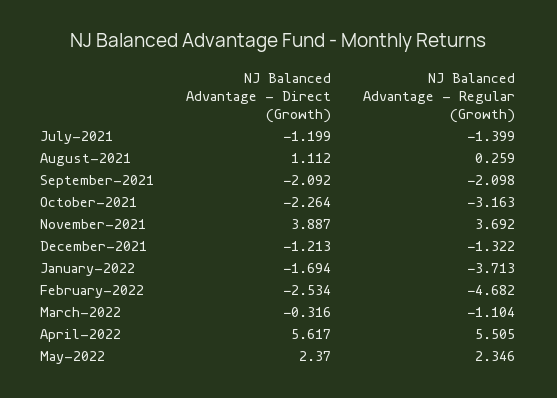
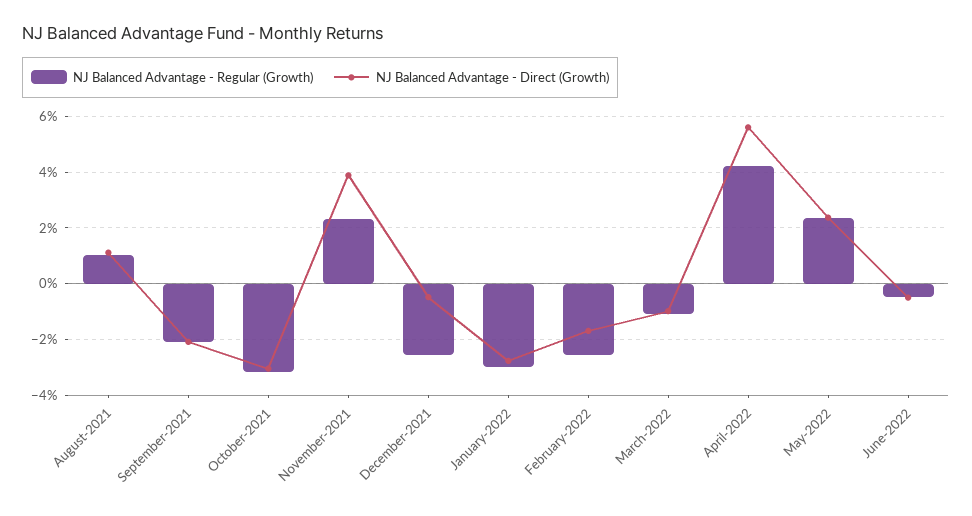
NJ Balanced Advantage - Direct (Growth), July-2021: -1.199 -> none
NJ Balanced Advantage - Regular (Growth), July-2021: -1.399 -> none
NJ Balanced Advantage - Regular (Growth), August-2021: 0.259 -> 1
NJ Balanced Advantage - Direct (Growth), October-2021: -2.264 -> -3
NJ Balanced Advantage - Regular (Growth), November-2021: 3.692 -> 2.25
NJ Balanced Advantage - Direct (Growth), December-2021: -1.213 -> -0.5
NJ Balanced Advantage - Regular (Growth), December-2021: -1.322 -> -2.5
NJ Balanced Advantage - Direct (Growth), January-2022: -1.694 -> -2.75
NJ Balanced Advantage - Regular (Growth), January-2022: -3.713 -> -3
NJ Balanced Advantage - Direct (Growth), February-2022: -2.534 -> -1.75
NJ Balanced Advantage - Regular (Growth), February-2022: -4.682 -> -2.5
NJ Balanced Advantage - Direct (Growth), March-2022: -0.316 -> -1
NJ Balanced Advantage - Regular (Growth), April-2022: 5.505 -> 4.25
NJ Balanced Advantage - Regular (Growth), June-2022: none -> -0.5
NJ Balanced Advantage - Direct (Growth), June-2022: none -> -0.5

